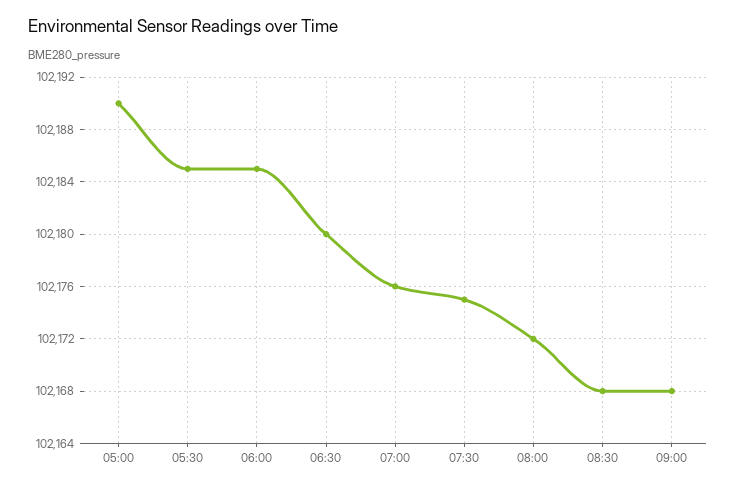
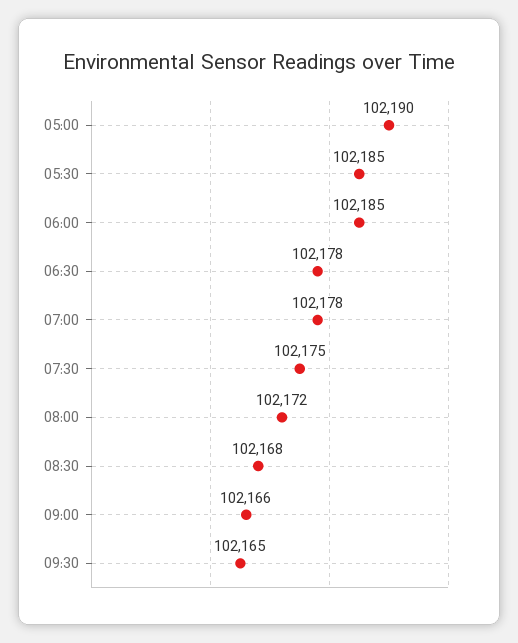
06:30: 102180 -> 102178
07:00: 102176 -> 102178
09:00: 102168 -> 102166
09:30: none -> 102165

